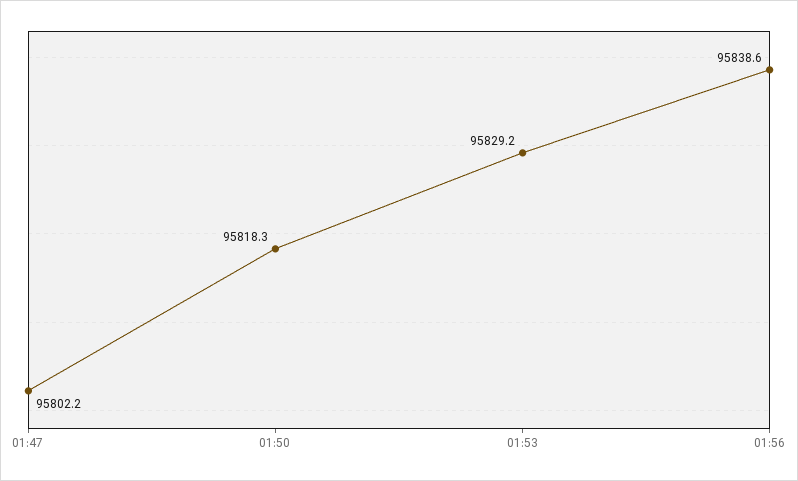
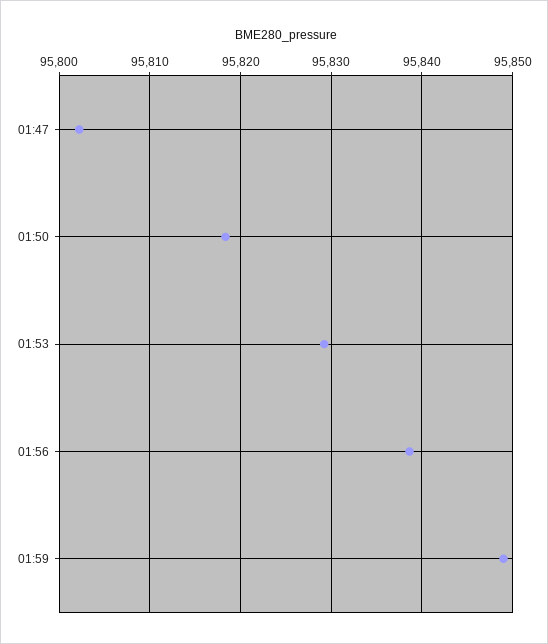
01:59: none -> 95849

